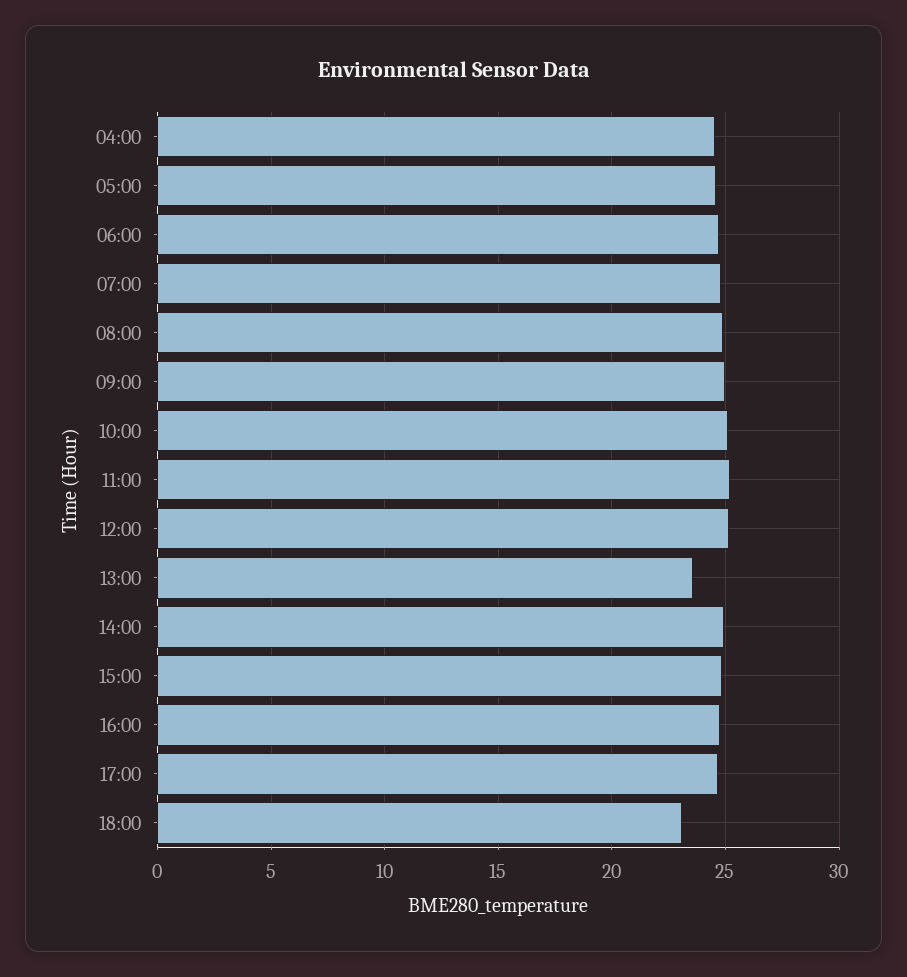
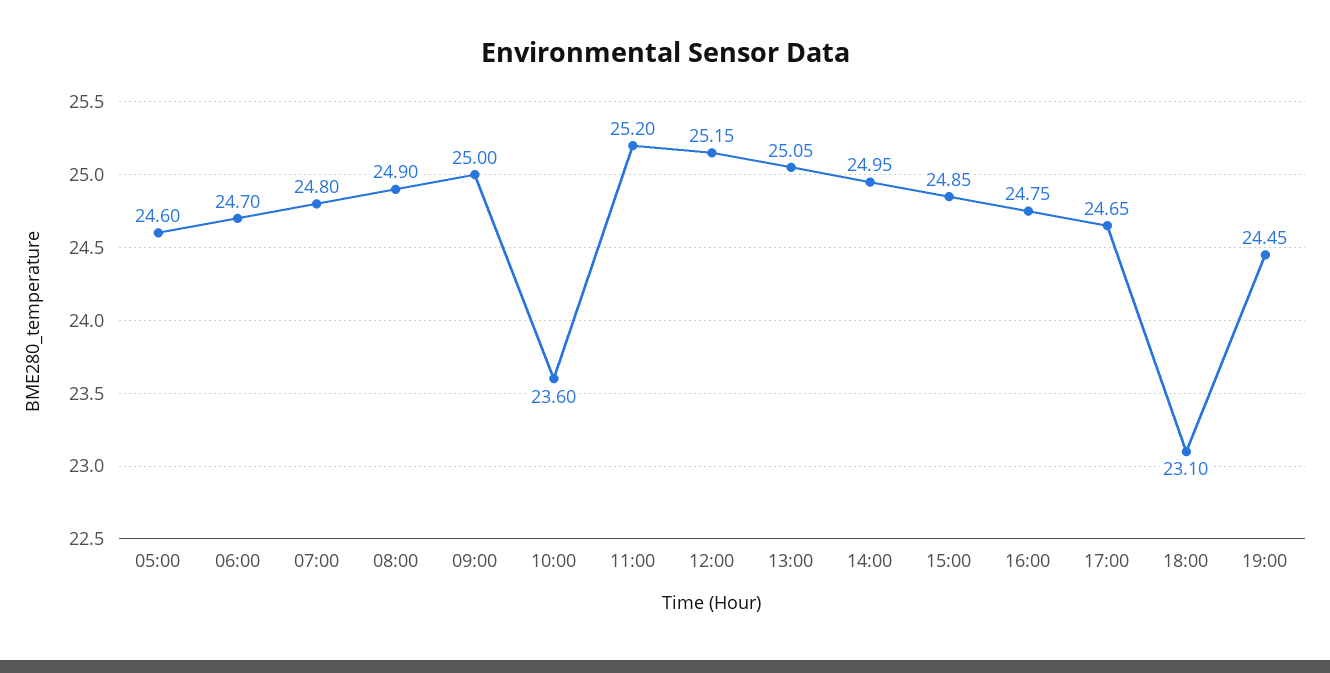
04:00: 24.5 -> none
10:00: 25 -> 23.6
13:00: 23.5 -> 25.05
19:00: none -> 24.45

